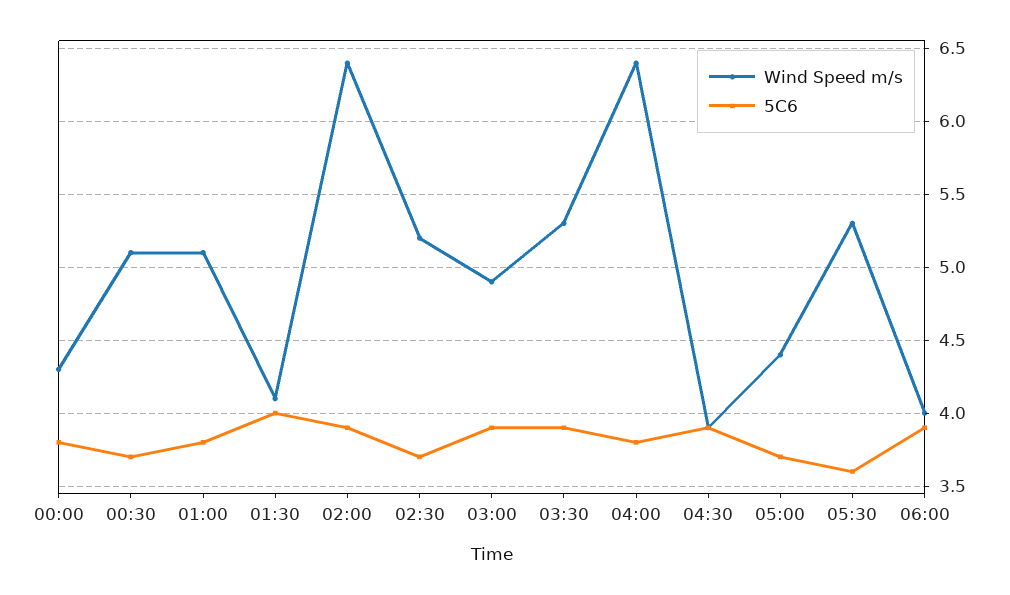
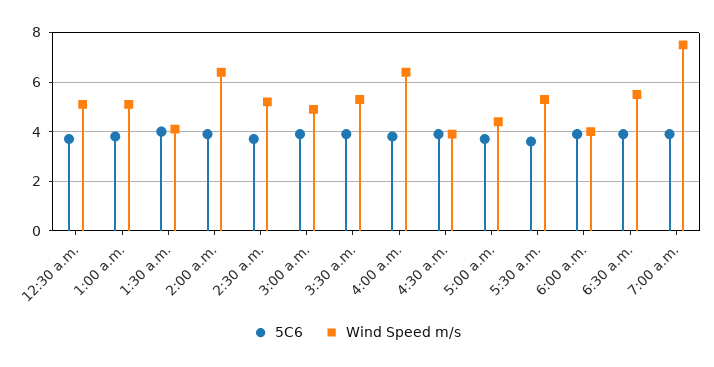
Wind Speed m/s, 00:00: 4.3 -> none
5C6, 00:00: 3.8 -> none
5C6, 6:30 a.m.: none -> 4
Wind Speed m/s, 6:30 a.m.: none -> 5.5
5C6, 7:00 a.m.: none -> 4
Wind Speed m/s, 7:00 a.m.: none -> 7.5

